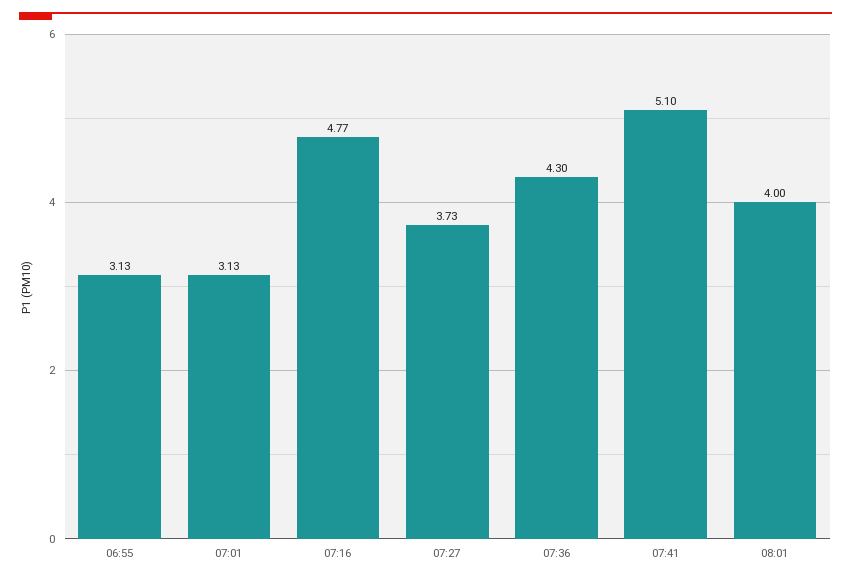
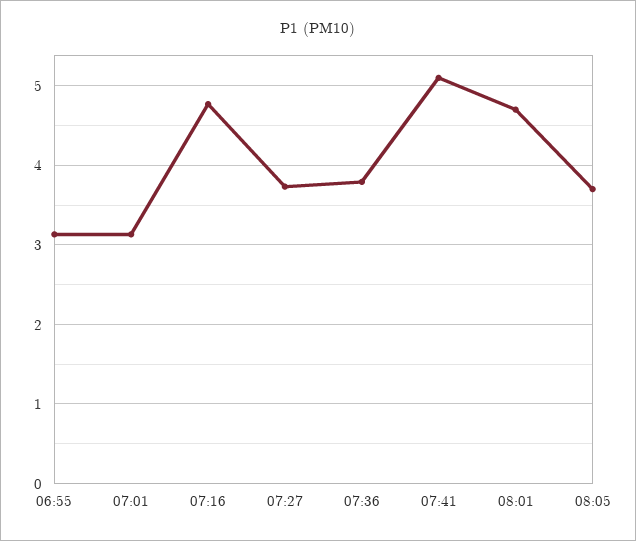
07:36: 4.3 -> 3.8
08:01: 4 -> 4.7
08:05: none -> 3.7

